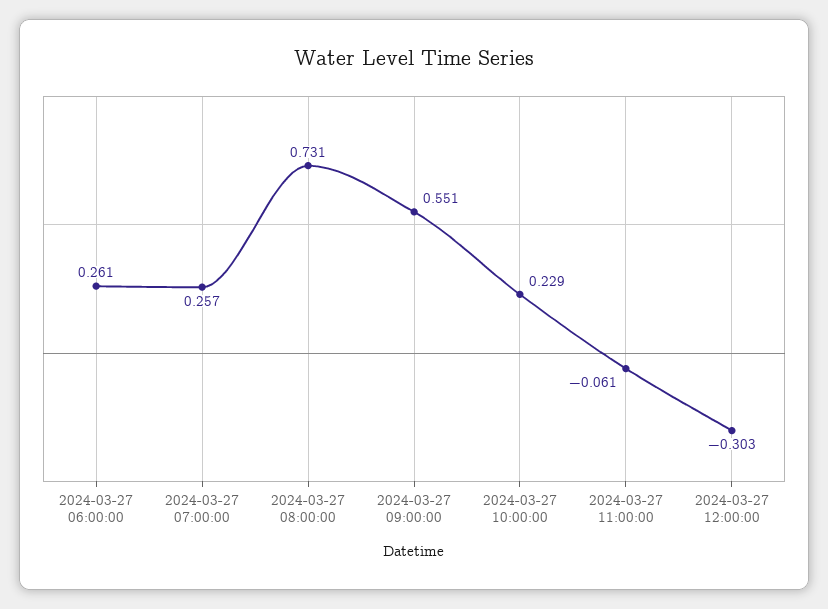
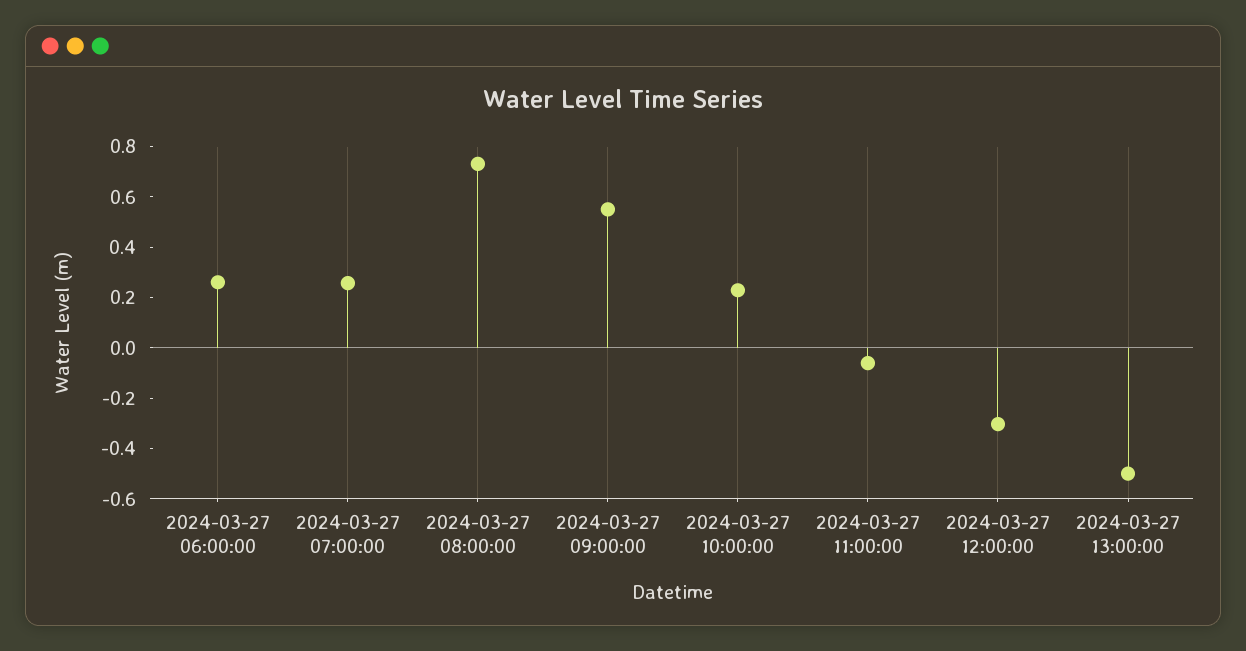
2024-03-27 13:00:00: none -> -0.5

